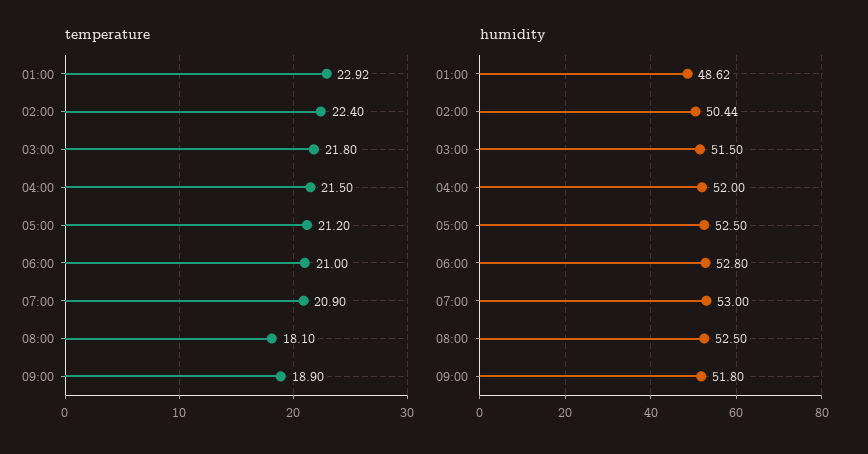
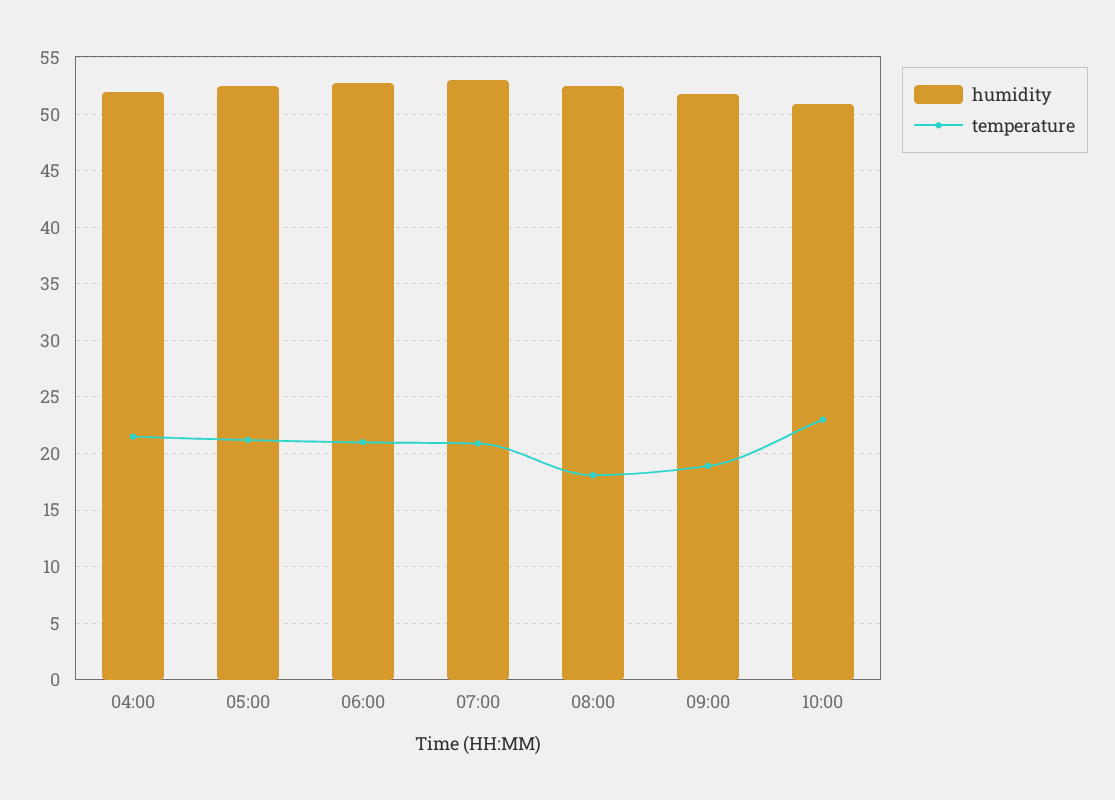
temperature, 01:00: 22.92 -> none
temperature, 02:00: 22.4 -> none
temperature, 03:00: 21.8 -> none
humidity, 01:00: 48.62 -> none
humidity, 02:00: 50.44 -> none
humidity, 03:00: 51.5 -> none
humidity, 10:00: none -> 51
temperature, 10:00: none -> 23

